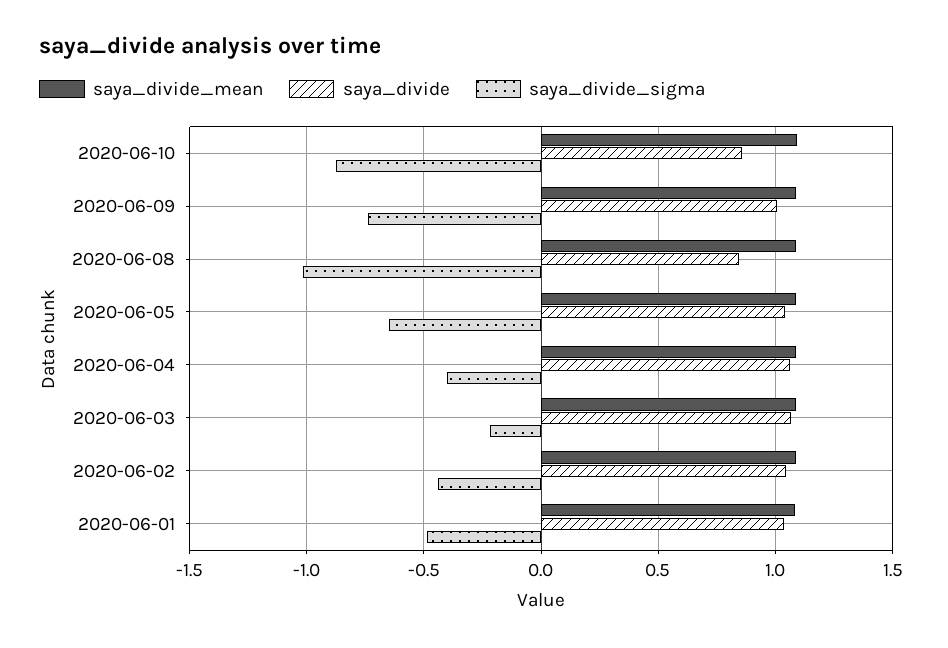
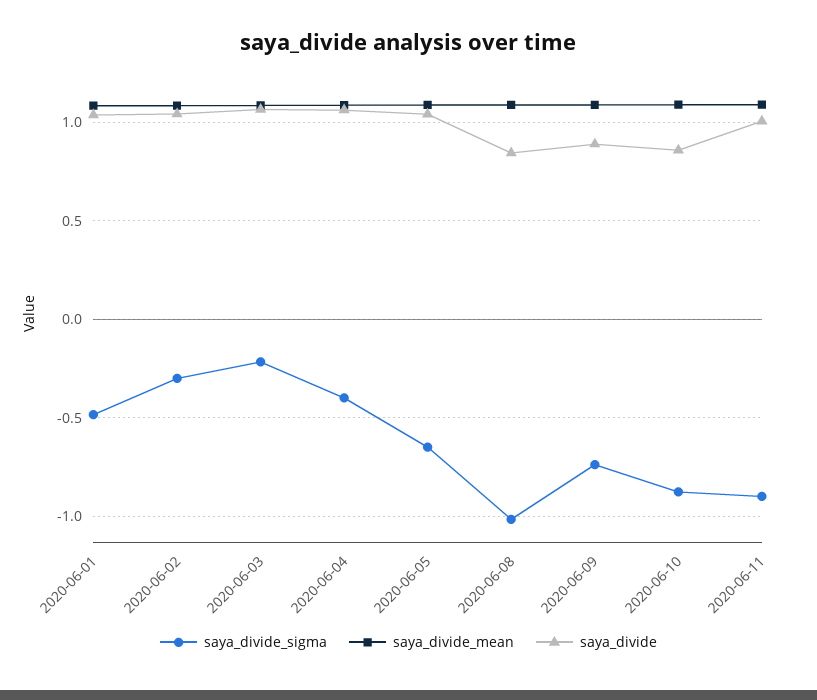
saya_divide, 2020-06-09: 1 -> 0.9
saya_divide_sigma, 2020-06-02: -0.45 -> -0.3
saya_divide_sigma, 2020-06-11: none -> -0.9
saya_divide_mean, 2020-06-11: none -> 1.1
saya_divide, 2020-06-11: none -> 1

